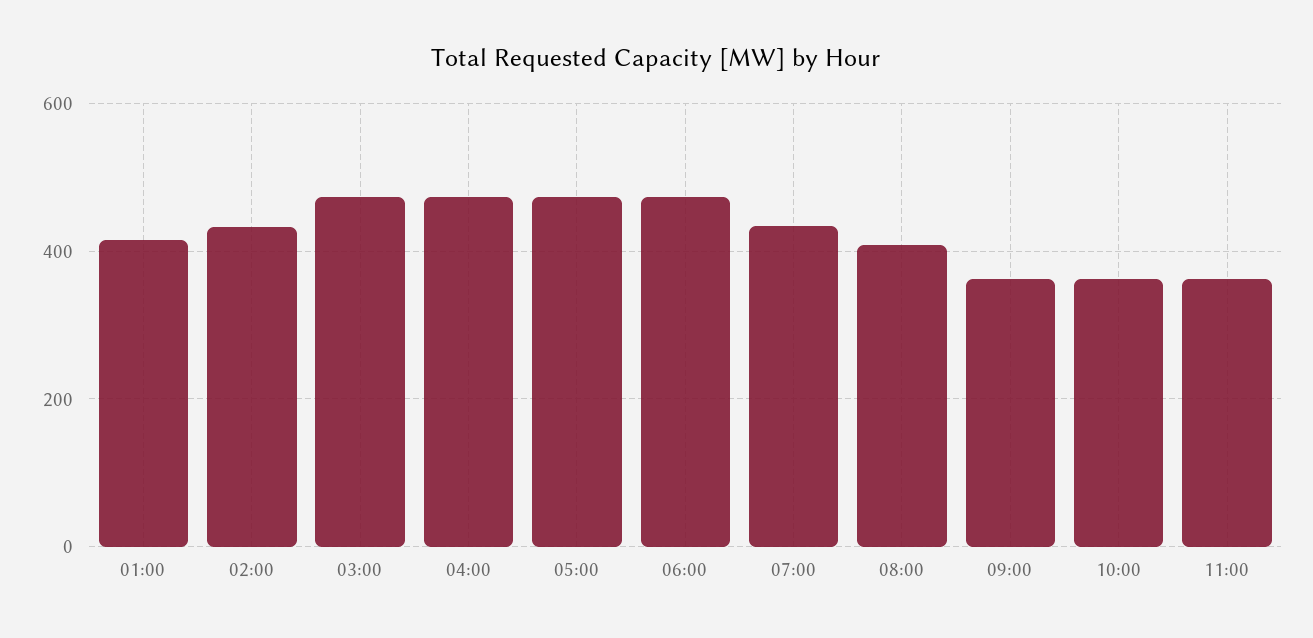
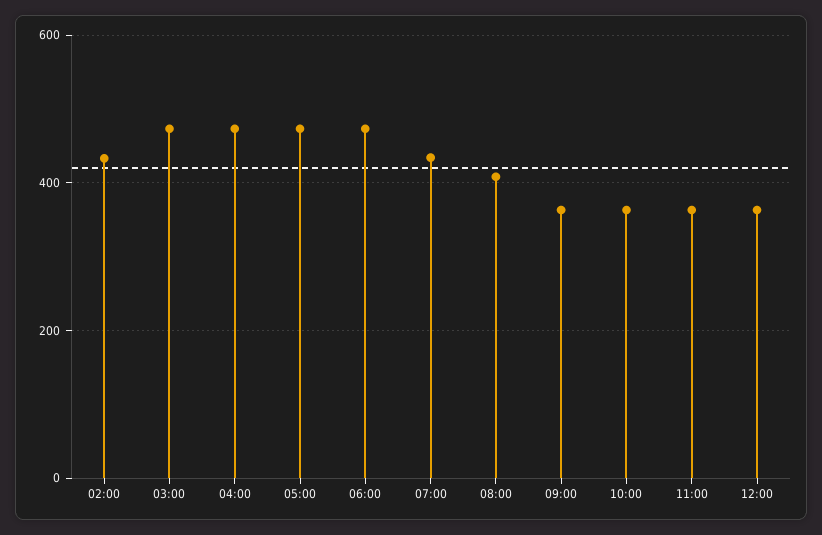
01:00: 420 -> none
12:00: none -> 360

